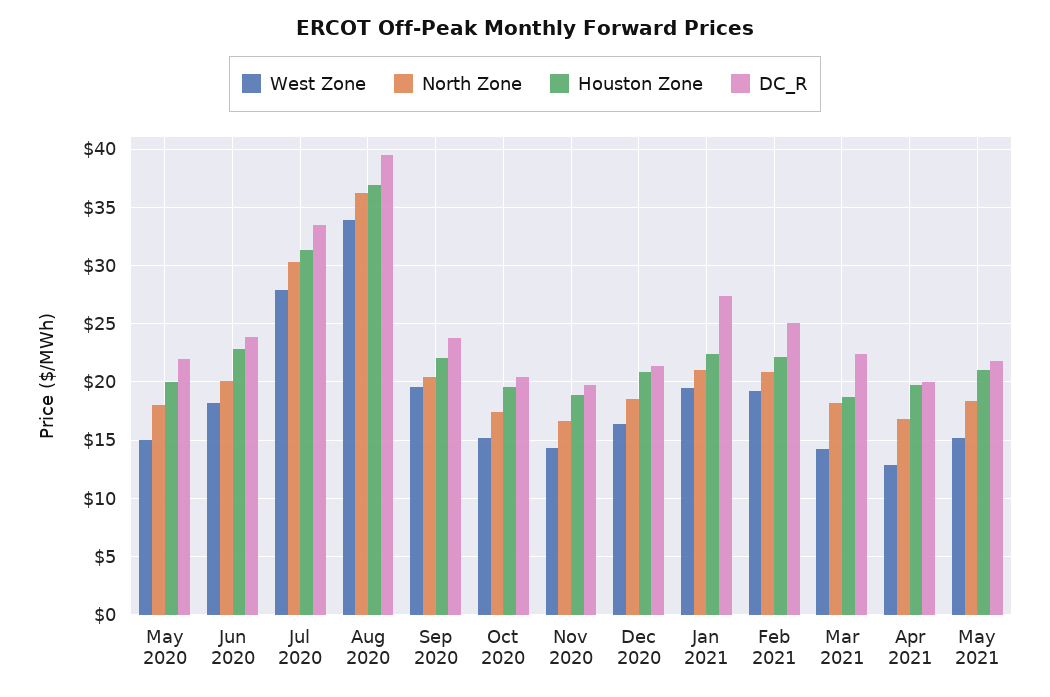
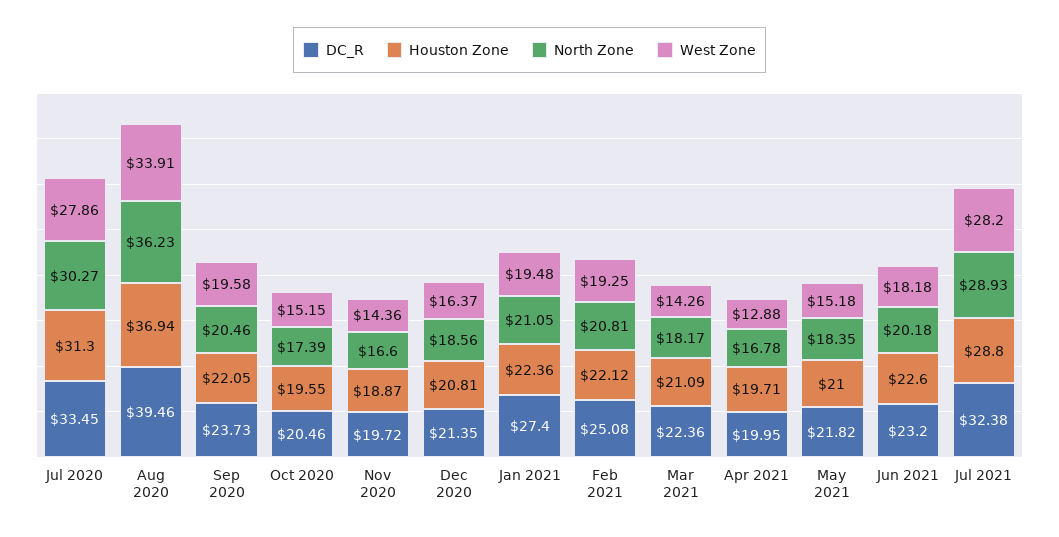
West Zone, May 2020: 15 -> none
North Zone, May 2020: 18 -> none
Houston Zone, May 2020: 20 -> none
DC_R, May 2020: 22 -> none
West Zone, Jun 2020: 18 -> none
North Zone, Jun 2020: 20 -> none
Houston Zone, Jun 2020: 23 -> none
DC_R, Jun 2020: 24 -> none
Houston Zone, Mar 2021: 19 -> 21.09
DC_R, Jun 2021: none -> 23.2
Houston Zone, Jun 2021: none -> 22.6
North Zone, Jun 2021: none -> 20.18
West Zone, Jun 2021: none -> 18.18
DC_R, Jul 2021: none -> 32.38
Houston Zone, Jul 2021: none -> 28.8
North Zone, Jul 2021: none -> 28.93
West Zone, Jul 2021: none -> 28.2

